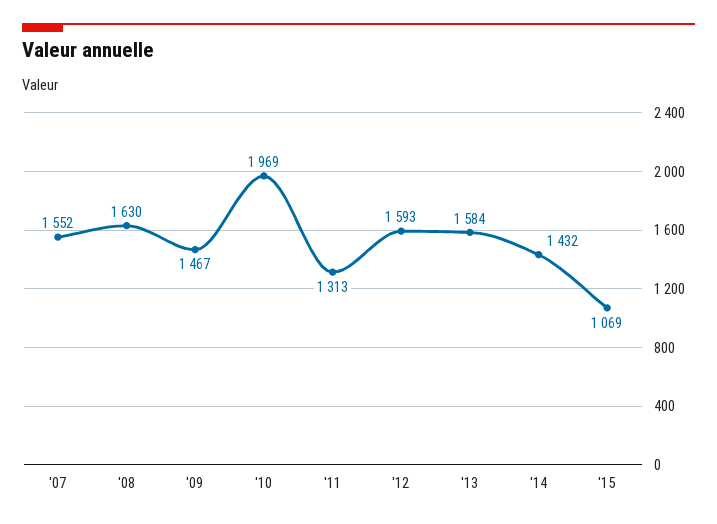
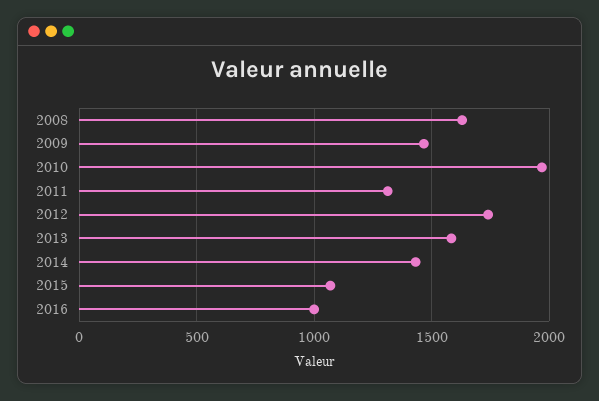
'07: 1552 -> none
'12: 1593 -> 1750
2016: none -> 1000

